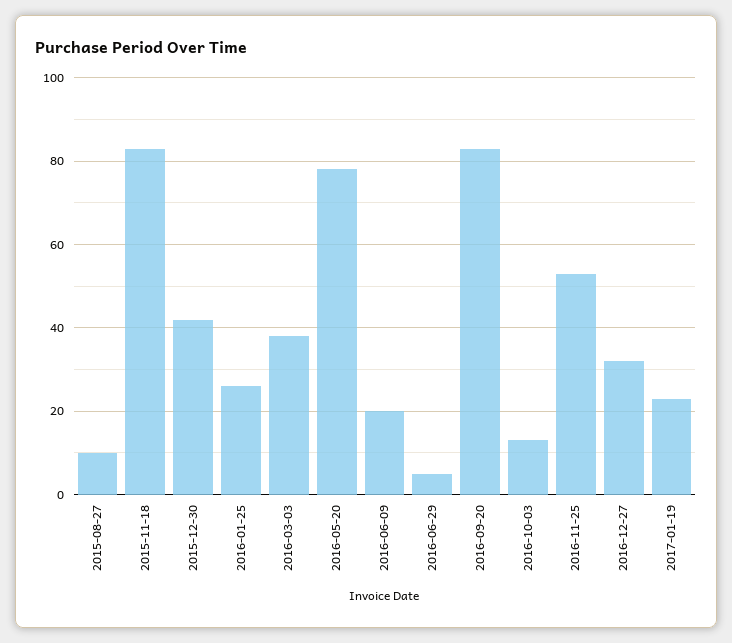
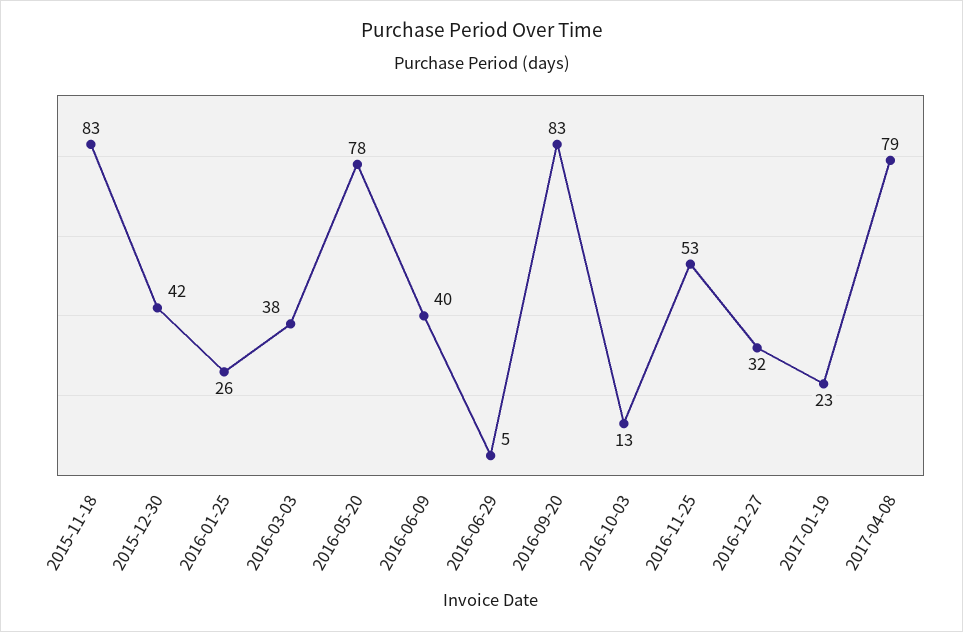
2015-08-27: 10 -> none
2016-06-09: 20 -> 40
2017-04-08: none -> 79

